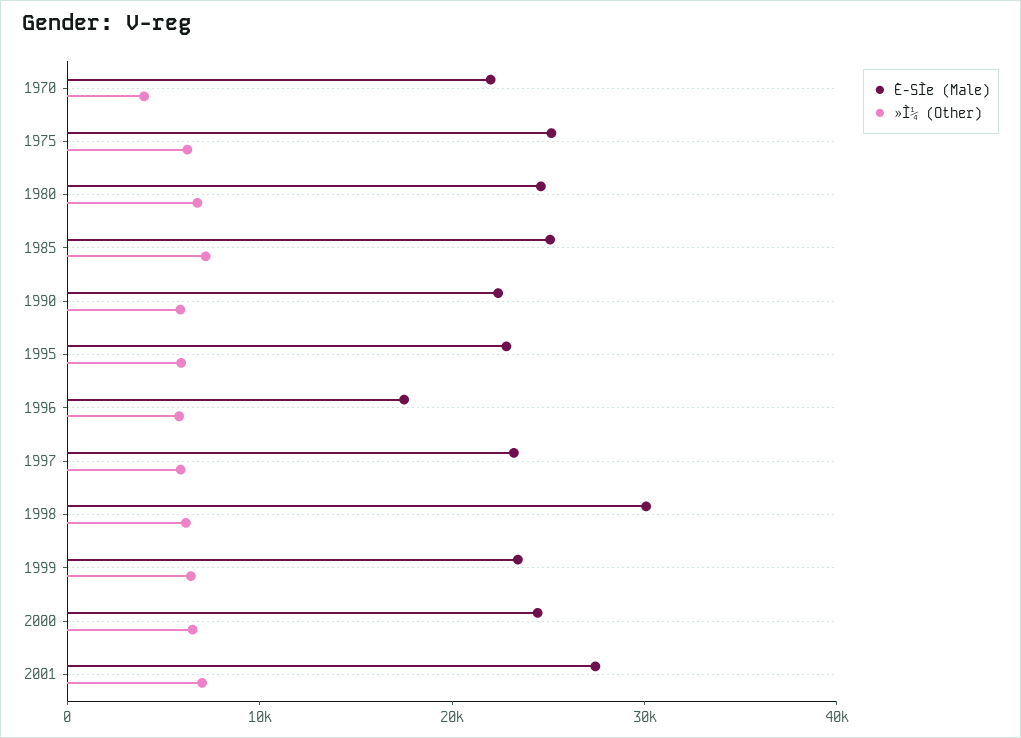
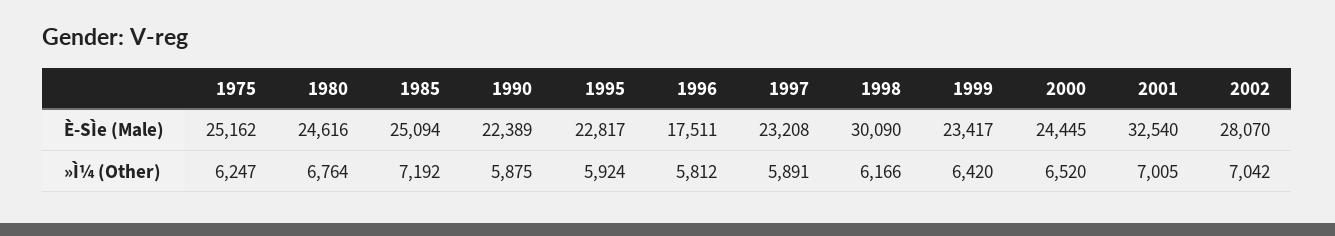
È-SÌe (Male), 1970: 22000 -> none
»Ì¼ (Other), 1970: 4000 -> none
È-SÌe (Male), 2001: 28000 -> 32540
È-SÌe (Male), 2002: none -> 28070
»Ì¼ (Other), 2002: none -> 7042

